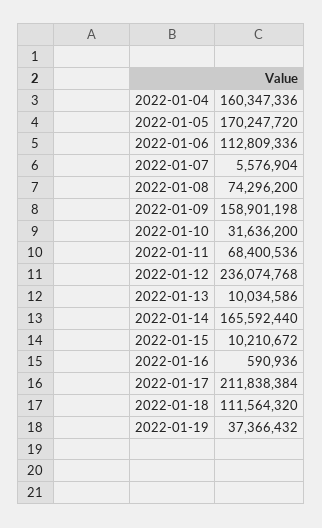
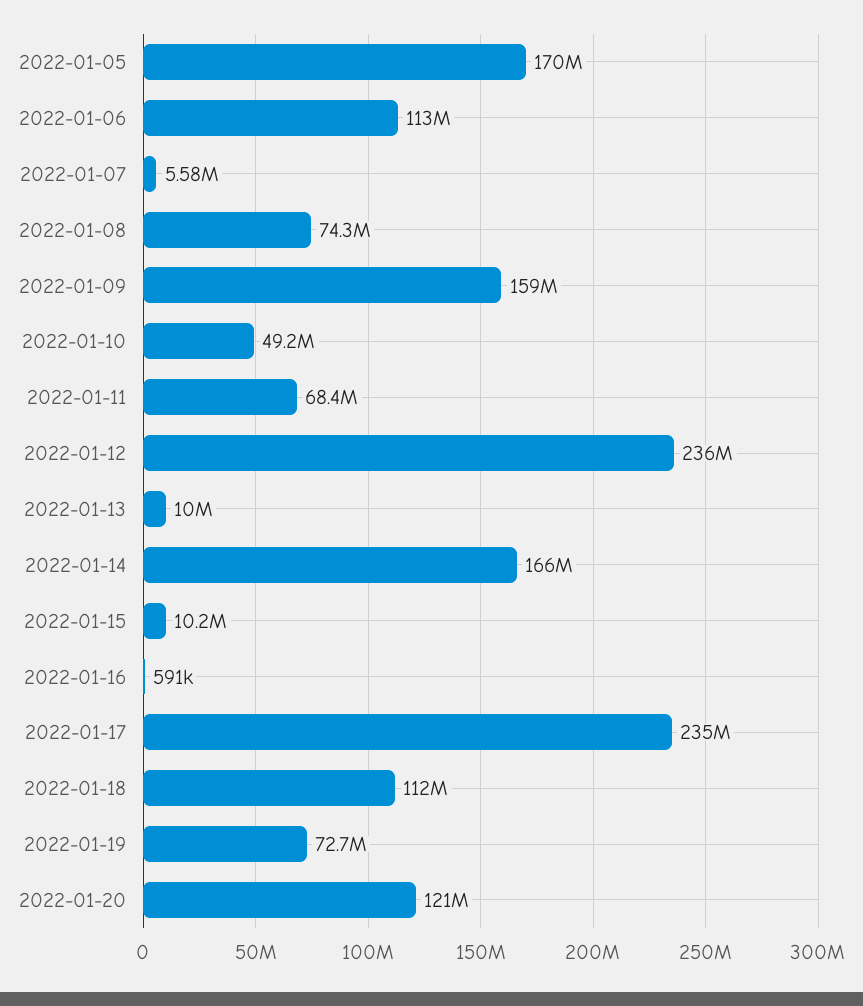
2022-01-04: 160347336 -> none
2022-01-10: 31636200 -> 49200000
2022-01-17: 211838384 -> 235000000
2022-01-19: 37366432 -> 72700000
2022-01-20: none -> 121000000

